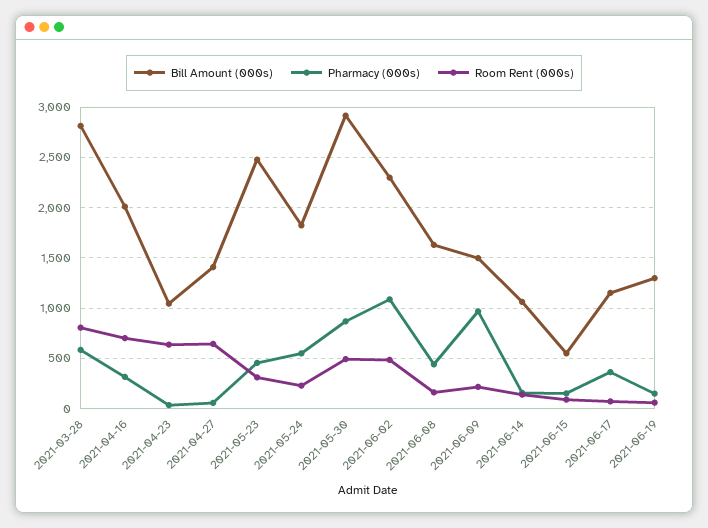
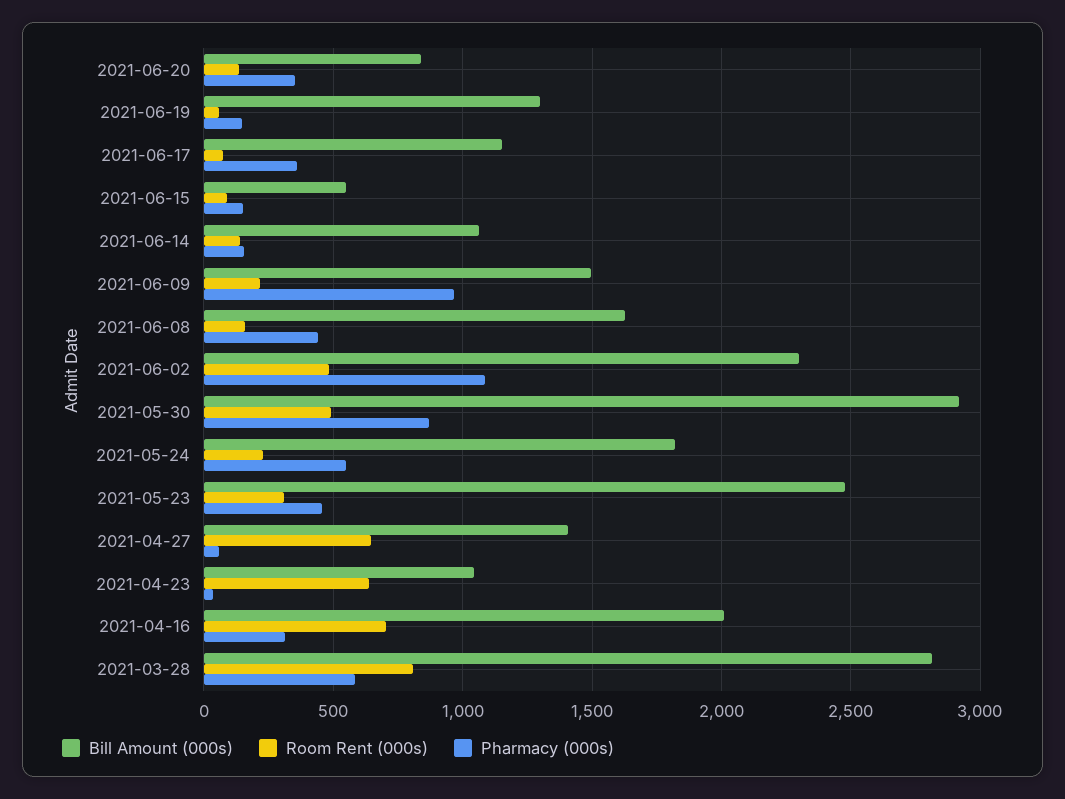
Bill Amount (000s), 2021-06-20: none -> 850
Room Rent (000s), 2021-06-20: none -> 150
Pharmacy (000s), 2021-06-20: none -> 350

